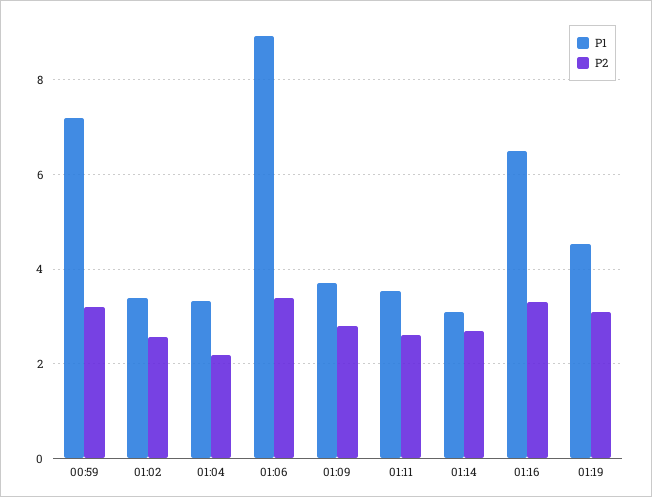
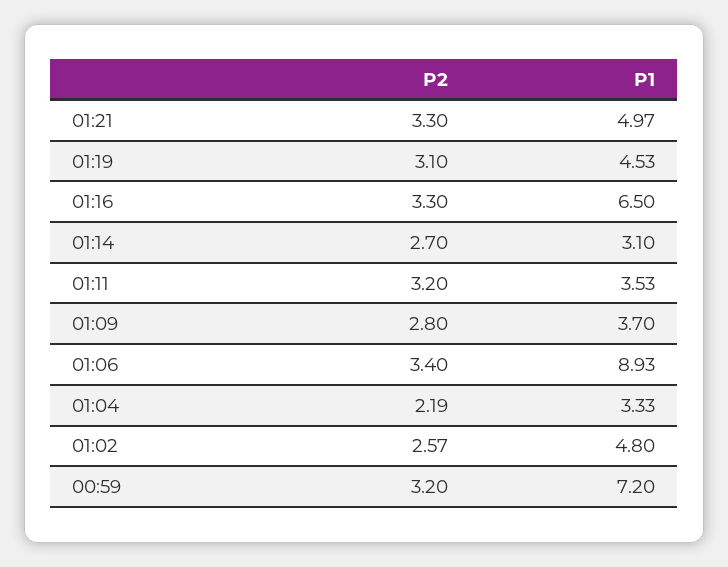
P1, 01:02: 3.4 -> 4.8
P2, 01:11: 2.6 -> 3.2
P2, 01:21: none -> 3.3
P1, 01:21: none -> 4.97

